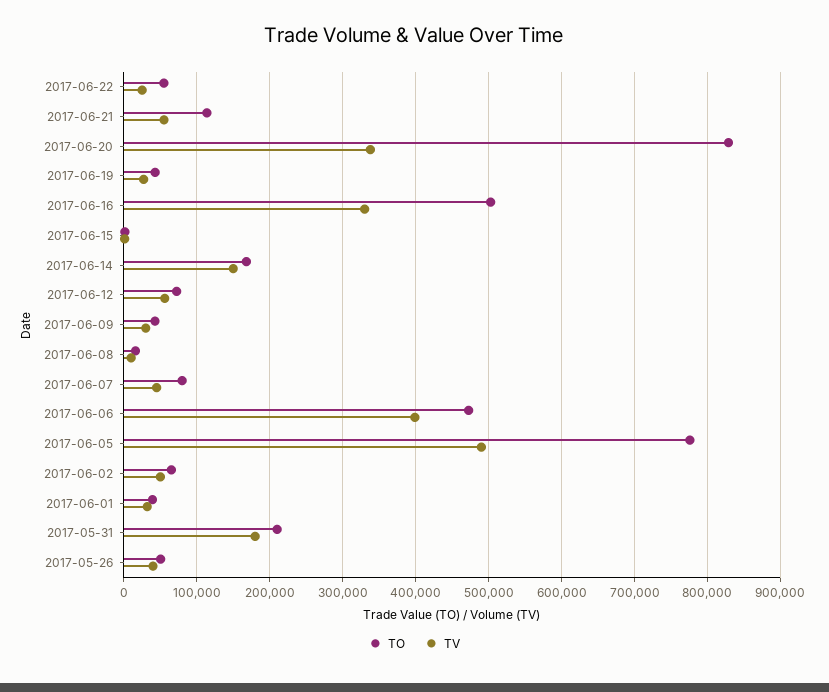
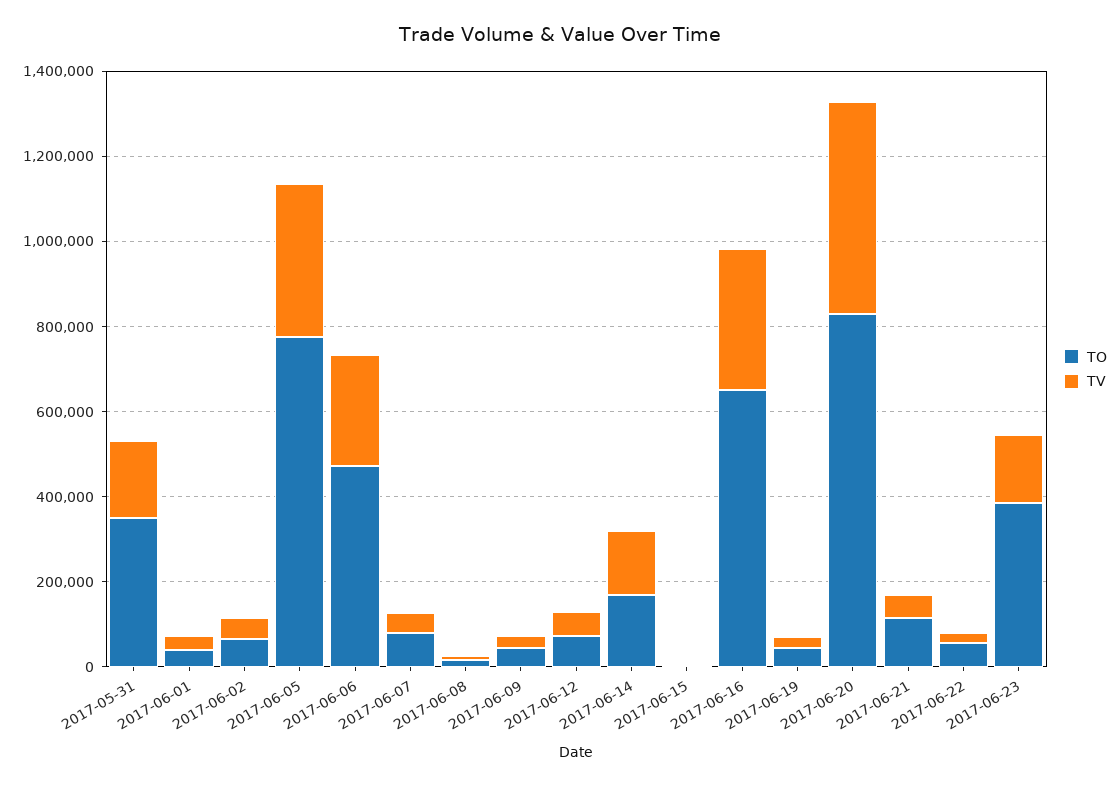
TV, 2017-06-20: 340000 -> 500000
TO, 2017-06-16: 500000 -> 650000
TV, 2017-06-06: 400000 -> 250000
TV, 2017-06-05: 490000 -> 350000
TO, 2017-05-31: 210000 -> 350000
TO, 2017-05-26: 50000 -> none
TV, 2017-05-26: 40000 -> none
TO, 2017-06-23: none -> 400000
TV, 2017-06-23: none -> 150000

